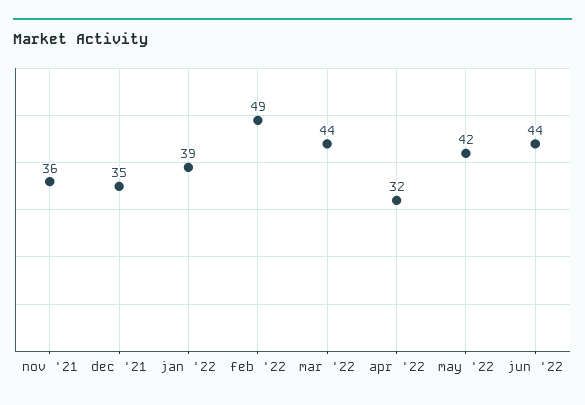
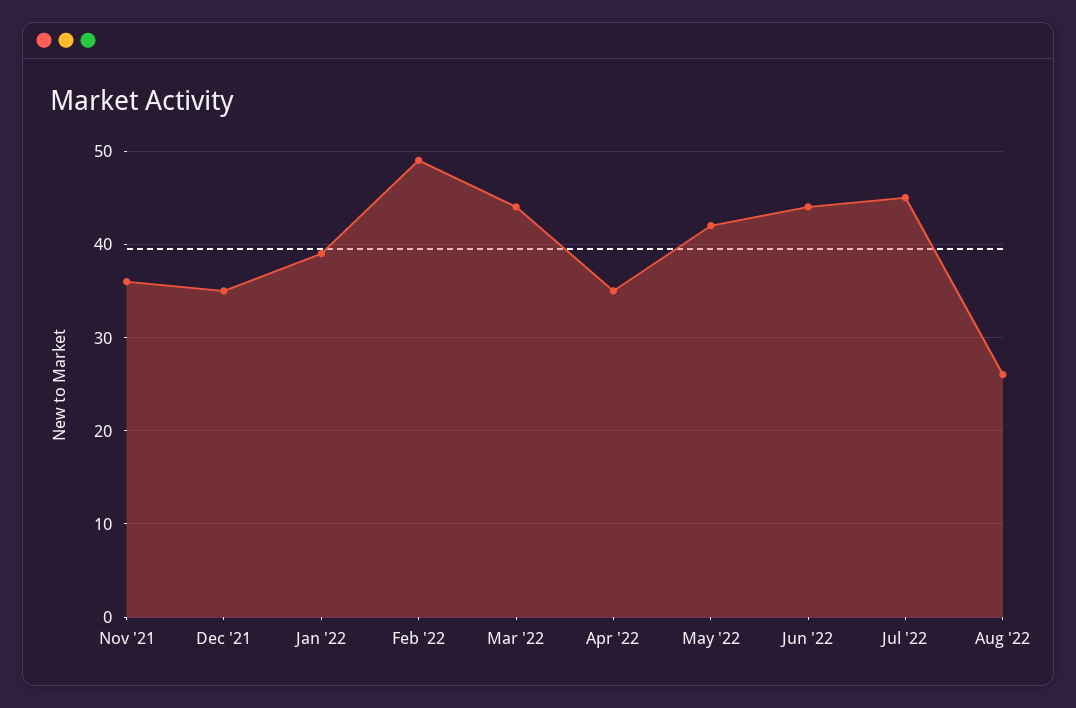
apr '22: 32 -> 35
Jul '22: none -> 45
Aug '22: none -> 26

